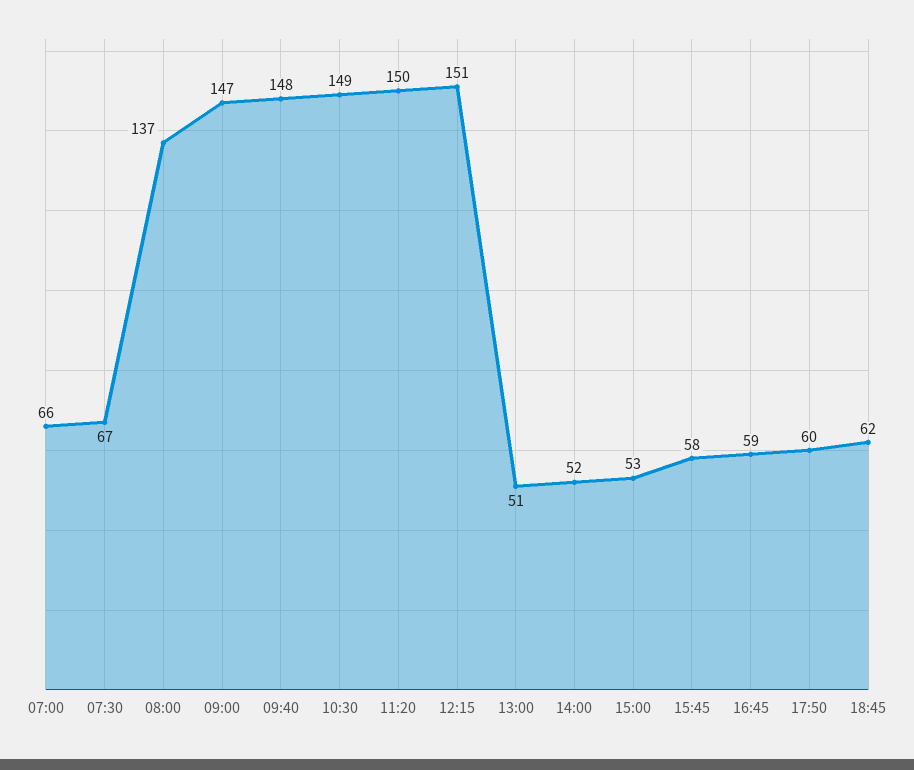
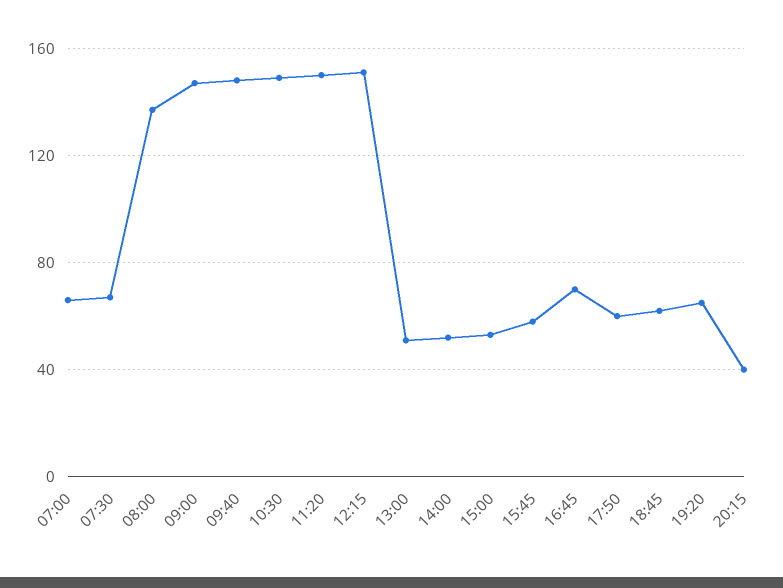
16:45: 59 -> 70
19:20: none -> 65
20:15: none -> 40

